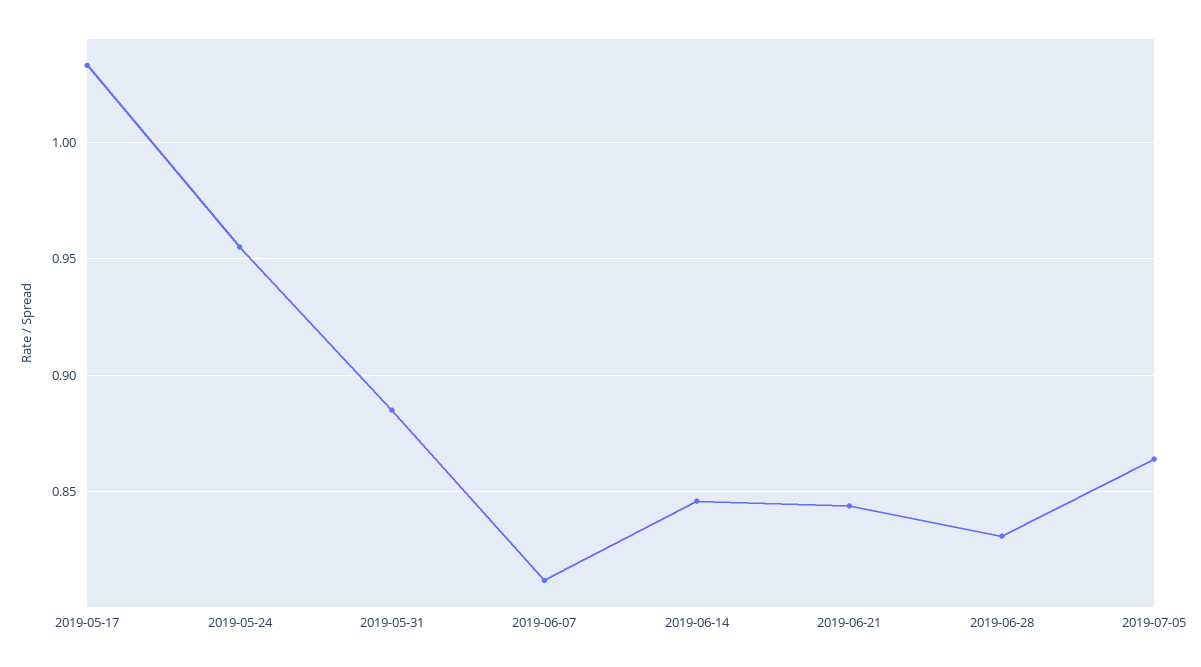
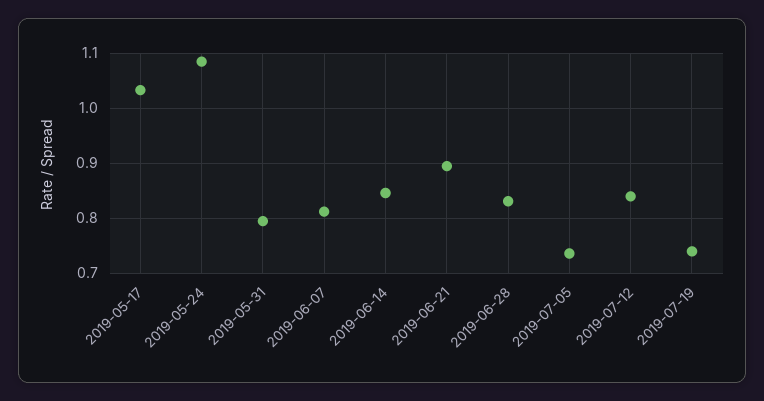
2019-05-24: 0.955 -> 1.08
2019-05-31: 0.885 -> 0.8
2019-06-21: 0.845 -> 0.9
2019-07-05: 0.865 -> 0.74
2019-07-12: none -> 0.84
2019-07-19: none -> 0.74

